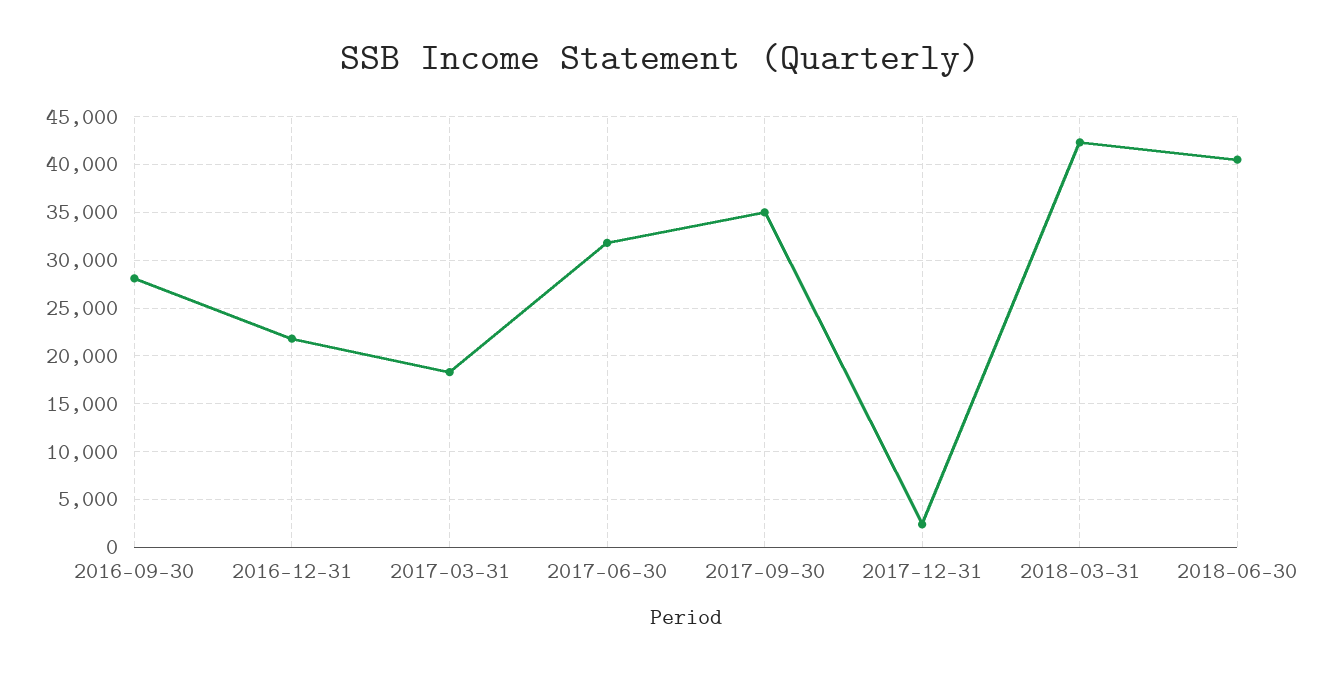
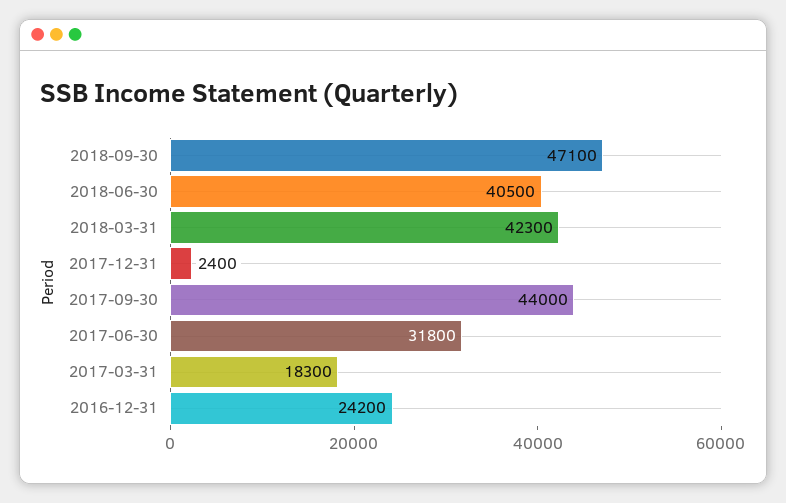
2016-09-30: 28000 -> none
2016-12-31: 22000 -> 24200
2017-09-30: 35000 -> 44000
2018-09-30: none -> 47100

